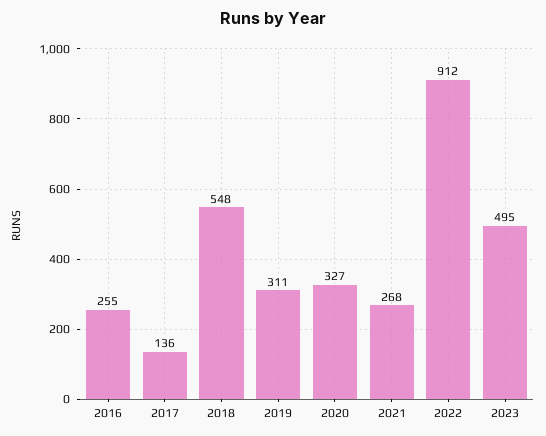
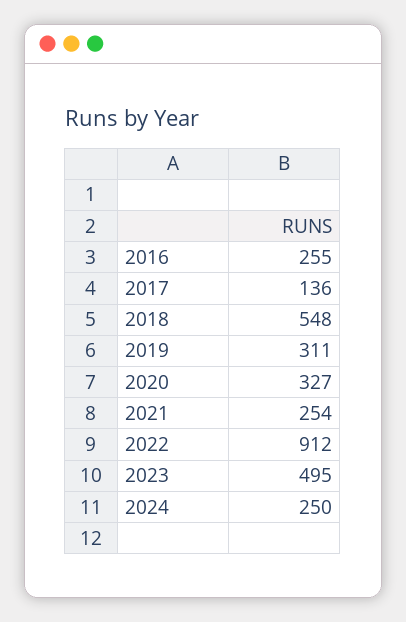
2021: 268 -> 254
2024: none -> 250

